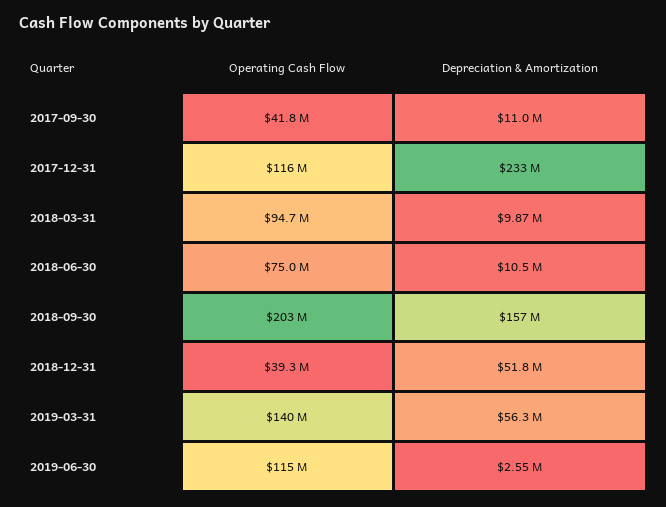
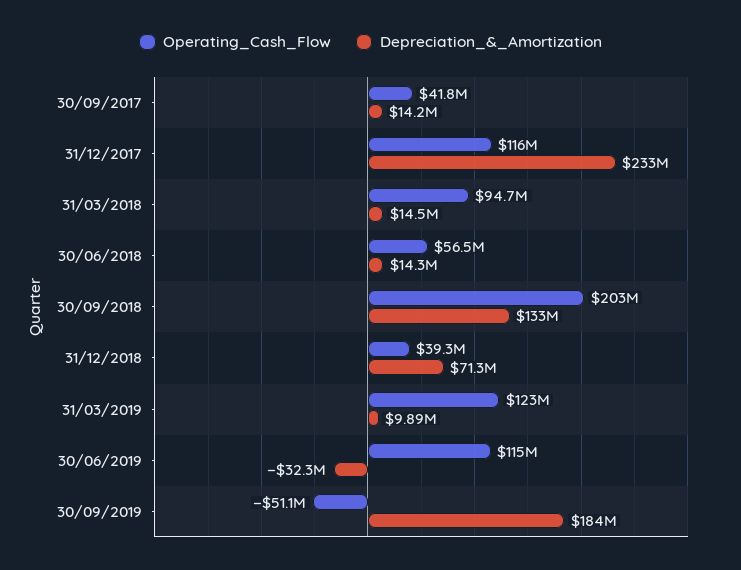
Depreciation & Amortization, 2017-09-30: 11000000 -> 14200000
Depreciation & Amortization, 2018-03-31: 9870000 -> 14500000
Operating Cash Flow, 2018-06-30: 75000000 -> 56500000
Depreciation & Amortization, 2018-06-30: 10500000 -> 14300000
Depreciation & Amortization, 2018-09-30: 157000000 -> 133000000
Depreciation & Amortization, 2018-12-31: 51800000 -> 71300000
Operating Cash Flow, 2019-03-31: 140000000 -> 123000000
Depreciation & Amortization, 2019-03-31: 56300000 -> 9890000
Depreciation & Amortization, 2019-06-30: 2550000 -> -32300000
Operating Cash Flow, 30/09/2019: none -> -51100000
Depreciation & Amortization, 30/09/2019: none -> 184000000

